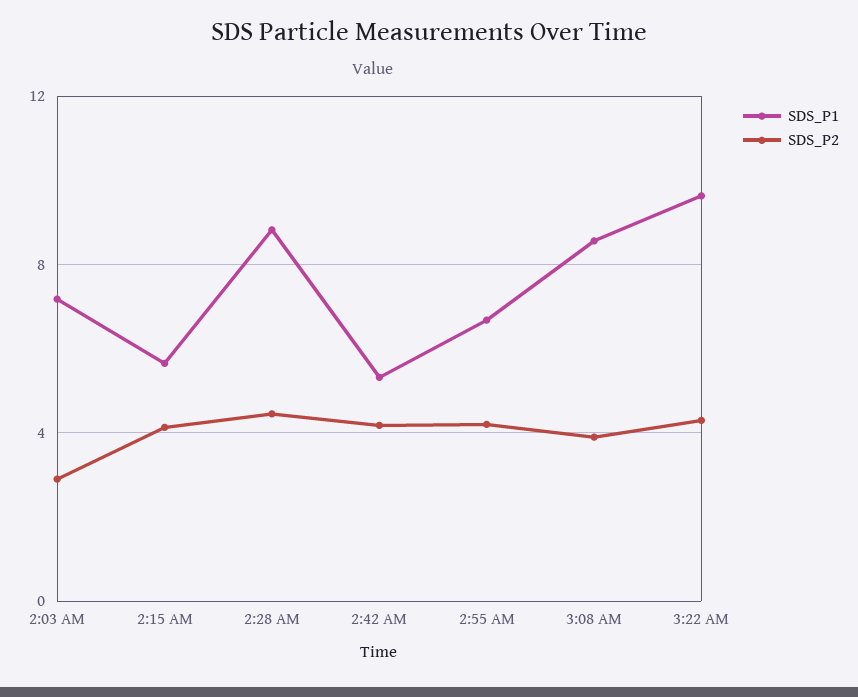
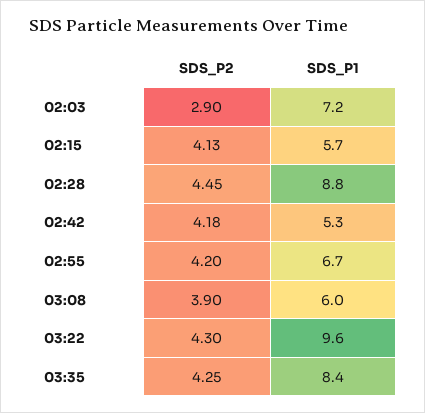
SDS_P1, 3:08 AM: 8.5 -> 6
SDS_P2, 03:35: none -> 4.25
SDS_P1, 03:35: none -> 8.4

